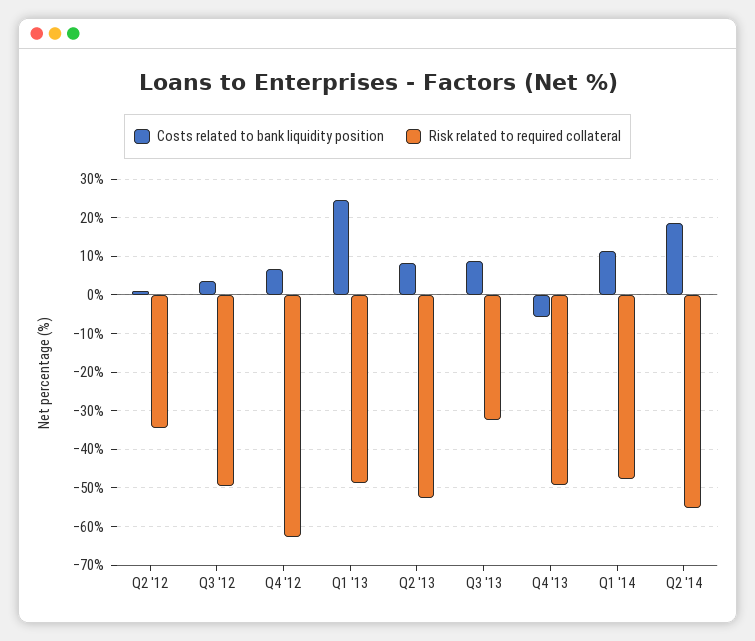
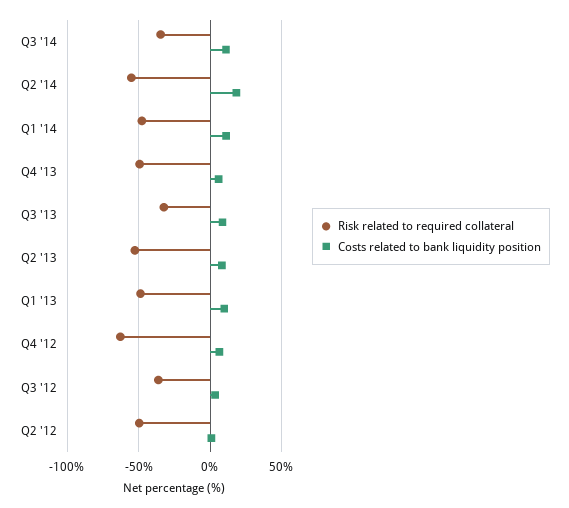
Risk related to required collateral, Q2 '12: -34 -> -50
Risk related to required collateral, Q3 '12: -50 -> -35
Costs related to bank liquidity position, Q1 '13: 24 -> 10
Costs related to bank liquidity position, Q4 '13: -6 -> 5
Risk related to required collateral, Q3 '14: none -> -35
Costs related to bank liquidity position, Q3 '14: none -> 10

